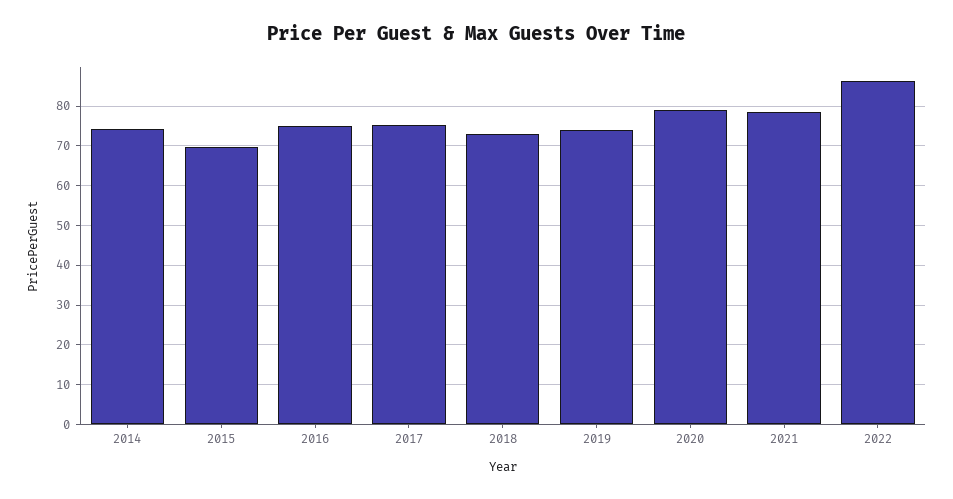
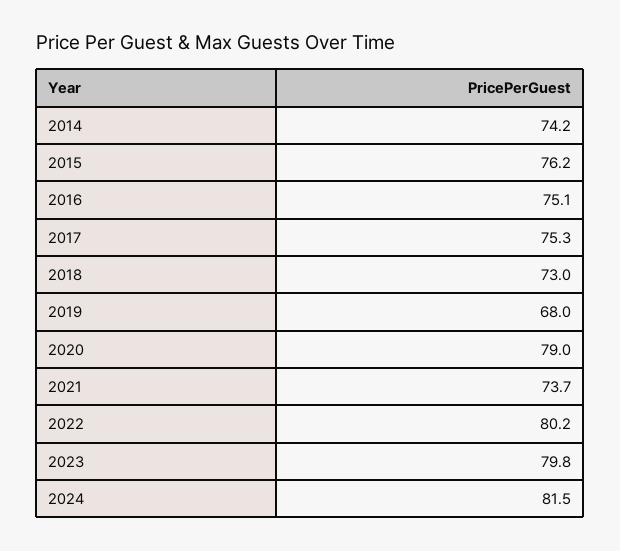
2015: 70 -> 76.2
2019: 74 -> 68
2021: 78 -> 73.7
2022: 86 -> 80.2
2023: none -> 79.8
2024: none -> 81.5

